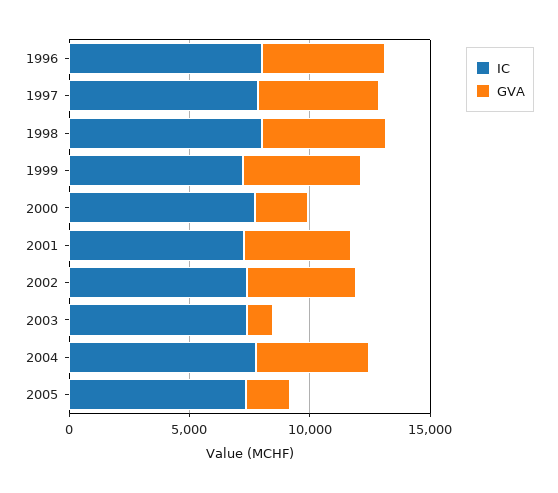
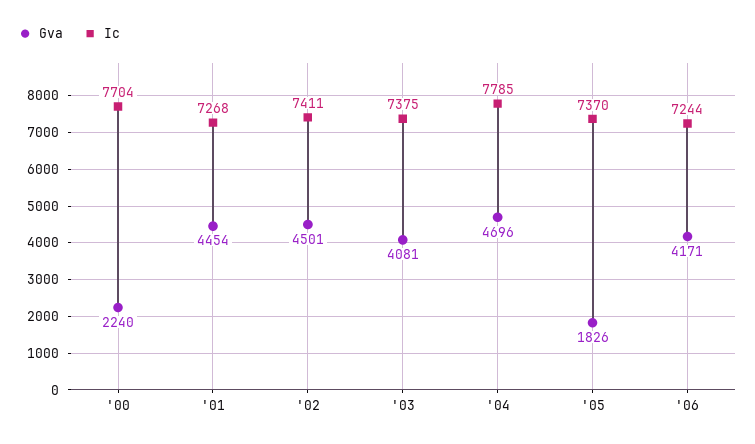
IC, 1996: 8000 -> none
GVA, 1996: 5000 -> none
IC, 1997: 8000 -> none
GVA, 1997: 5000 -> none
IC, 1998: 8000 -> none
GVA, 1998: 5000 -> none
IC, 1999: 7000 -> none
GVA, 1999: 5000 -> none
GVA, 2003: 1000 -> 4081
GVA, '06: none -> 4171
IC, '06: none -> 7244

